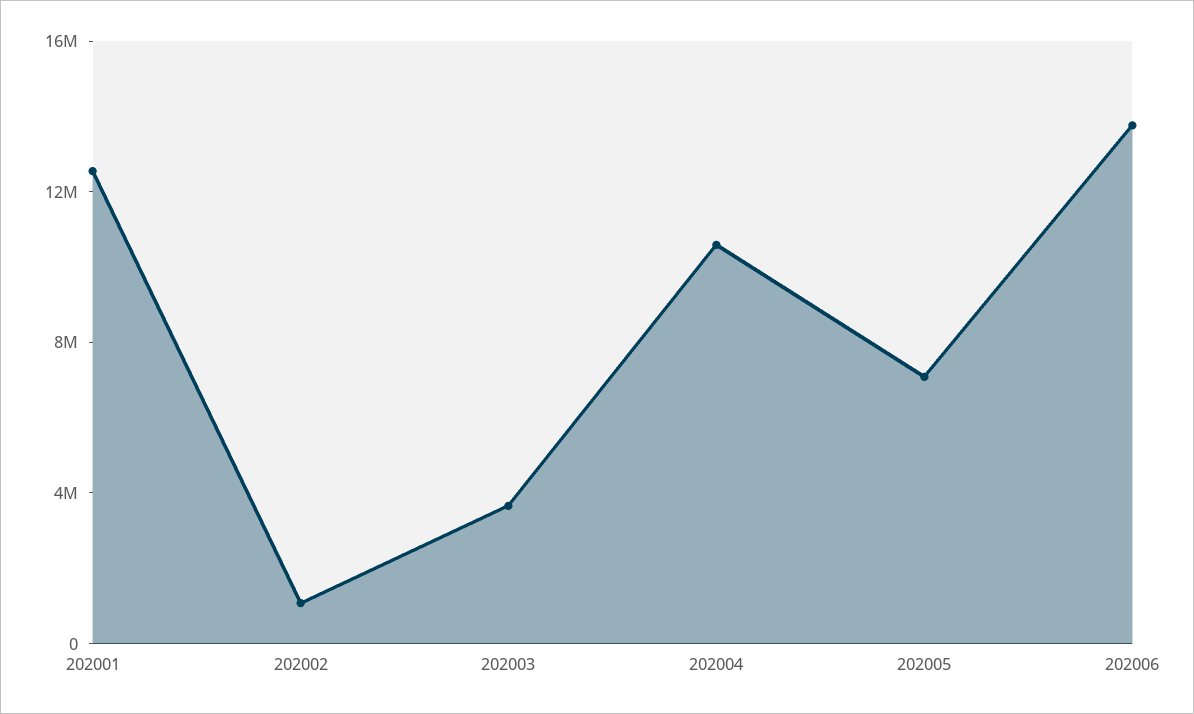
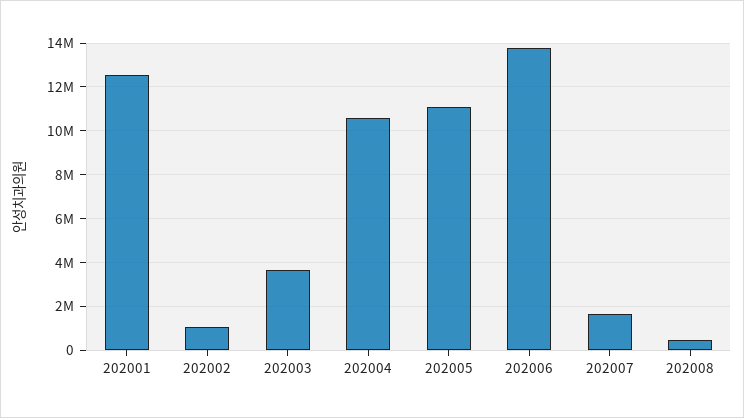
202005: 7000000 -> 11000000
202007: none -> 1500000
202008: none -> 500000

